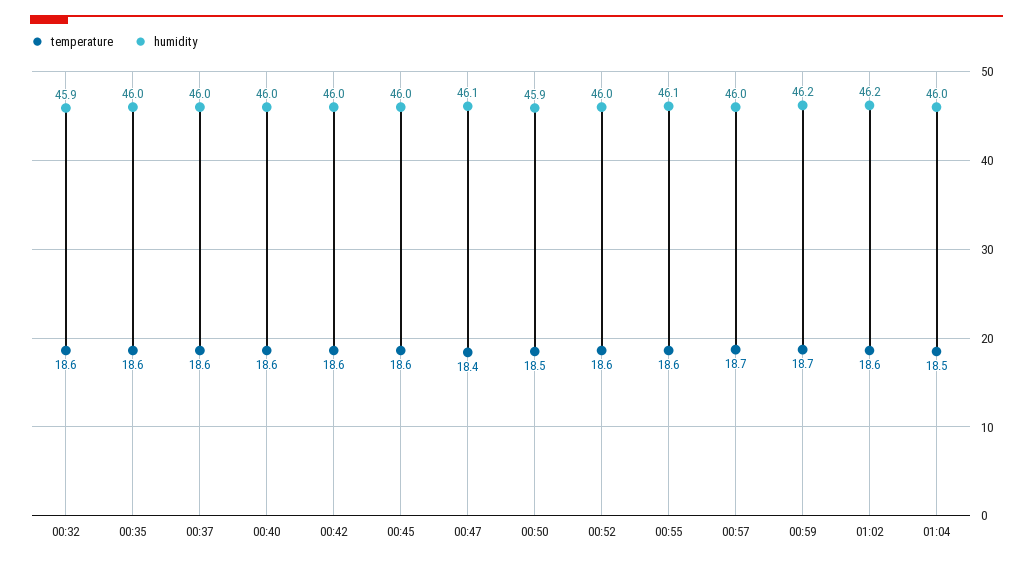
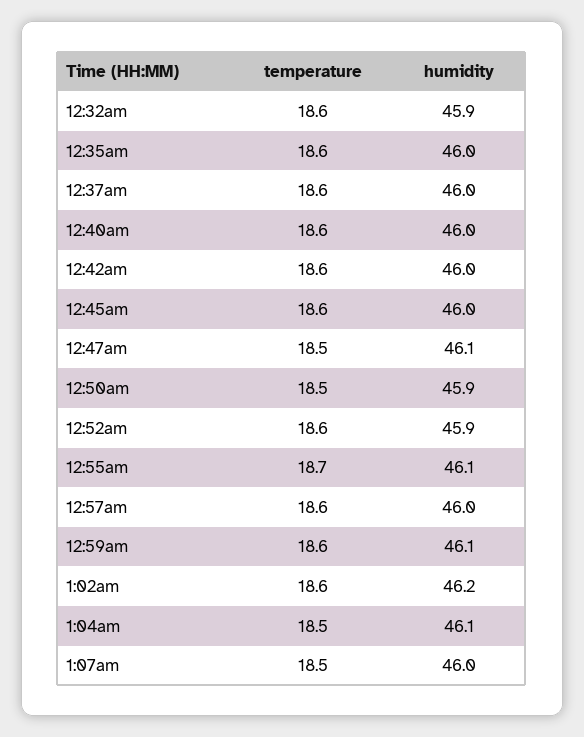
temperature, 00:47: 18.4 -> 18.5
humidity, 00:52: 46 -> 45.9
temperature, 00:55: 18.6 -> 18.7
temperature, 00:57: 18.7 -> 18.6
temperature, 00:59: 18.7 -> 18.6
humidity, 00:59: 46.2 -> 46.1
humidity, 01:04: 46 -> 46.1
temperature, 1:07am: none -> 18.5
humidity, 1:07am: none -> 46

